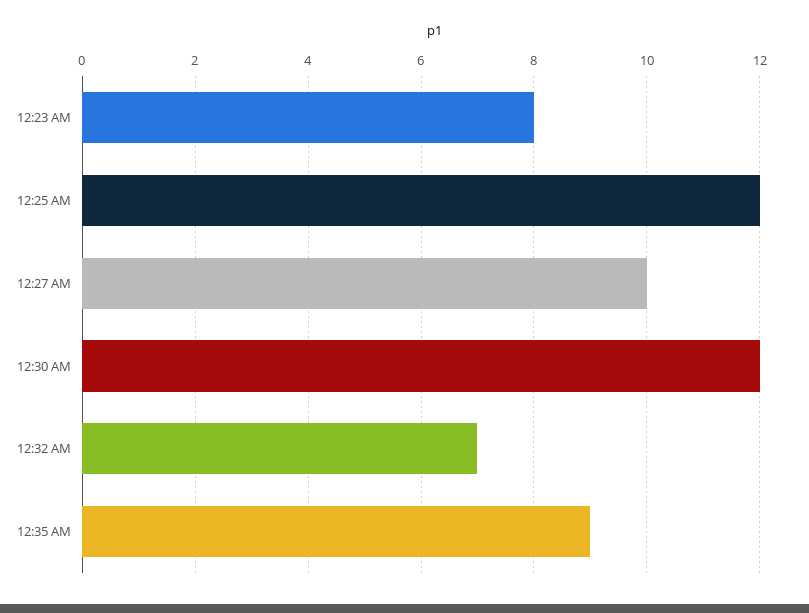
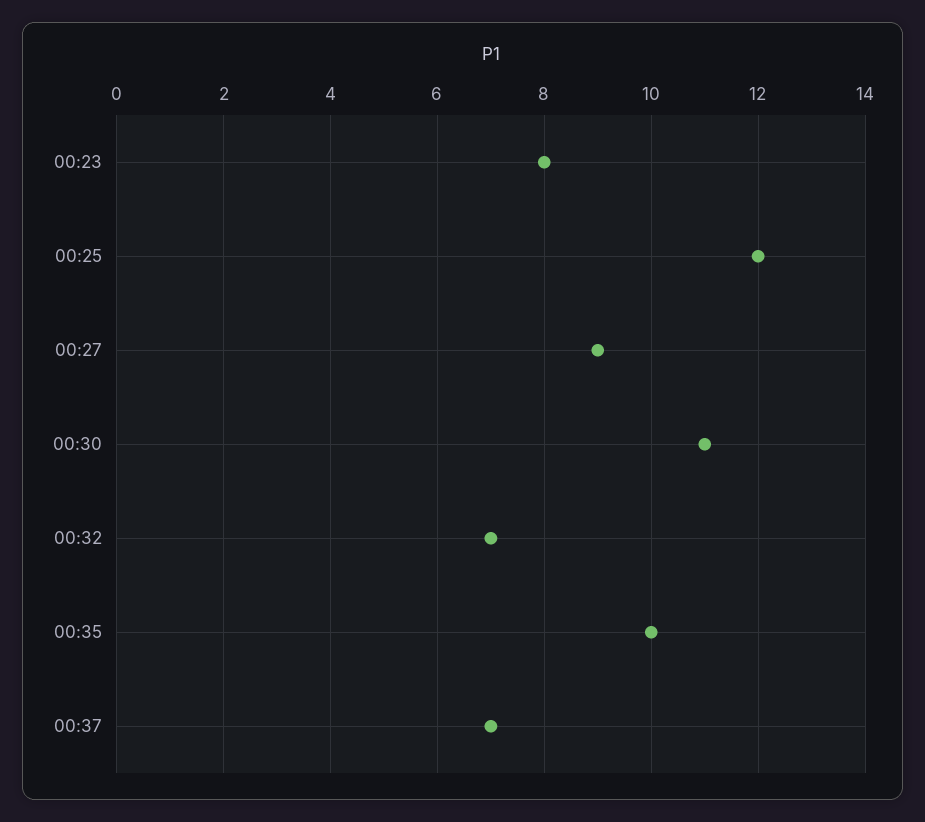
12:27 AM: 10 -> 9
12:30 AM: 12 -> 11
12:35 AM: 9 -> 10
00:37: none -> 7

